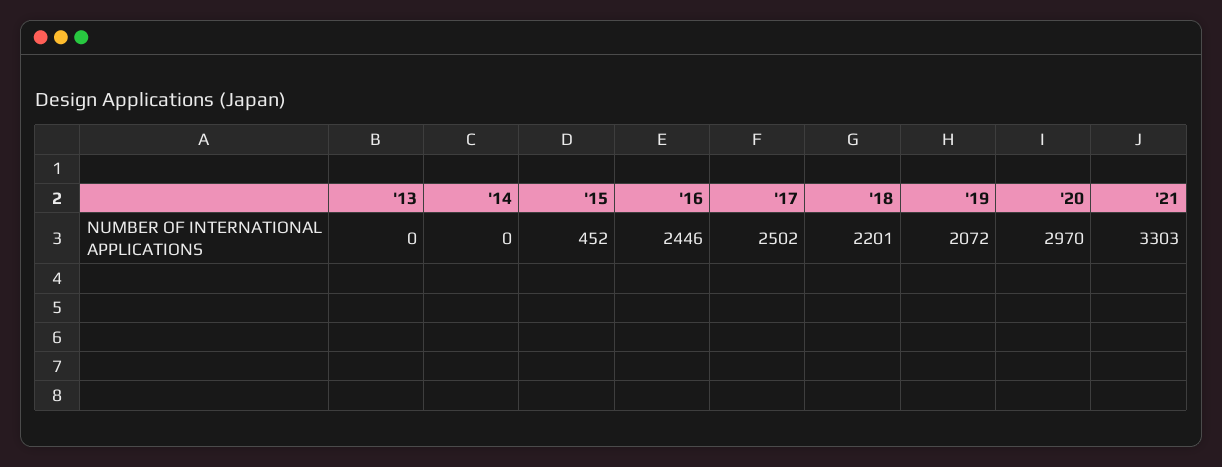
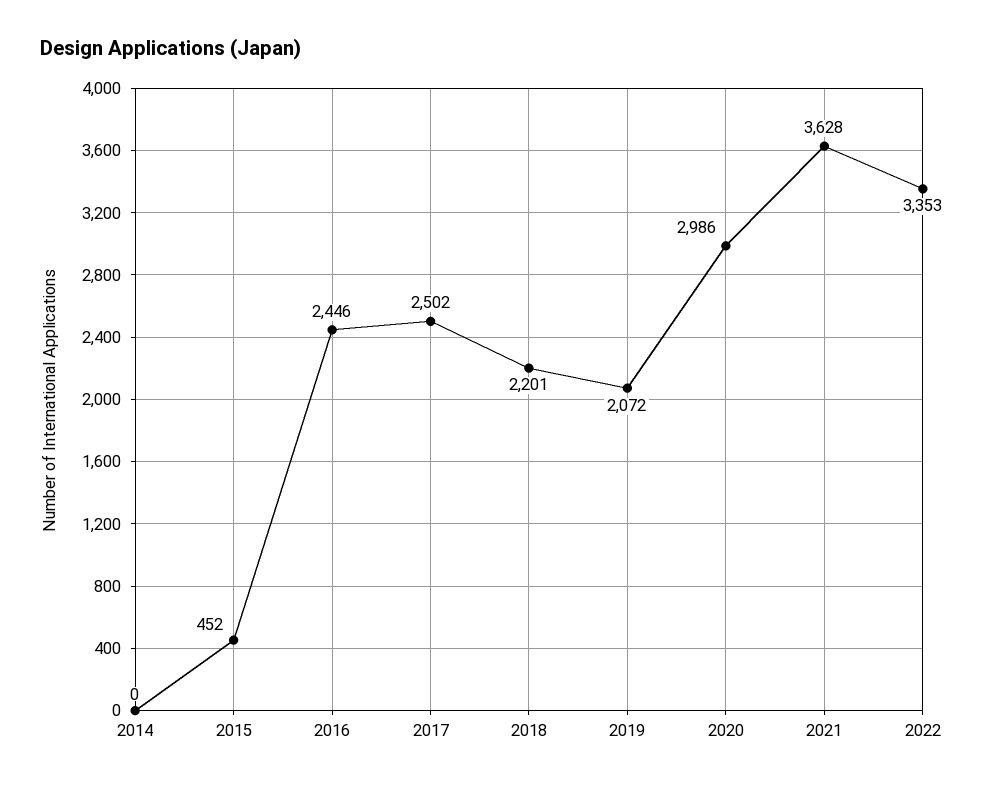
'13: 0 -> none
'20: 2970 -> 2986
'21: 3303 -> 3628
2022: none -> 3353

